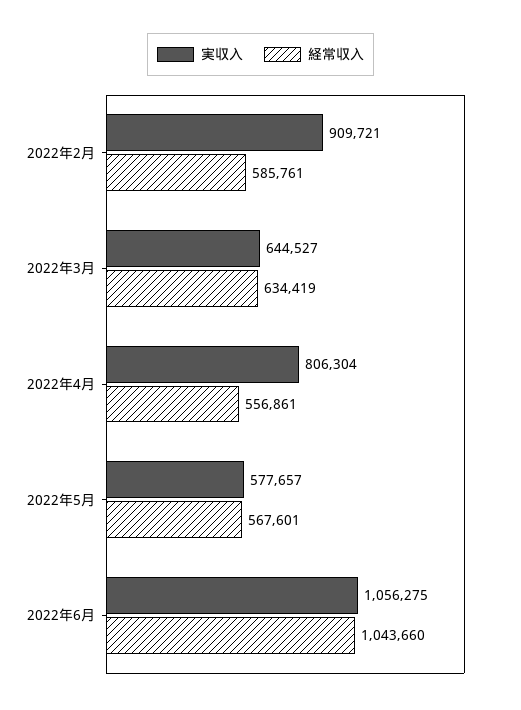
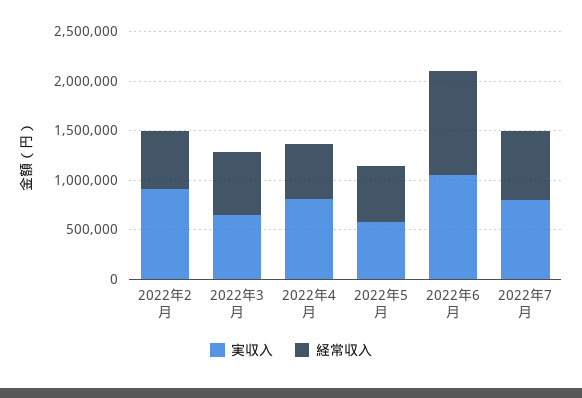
実収入, 2022年7月: none -> 800000
経常収入, 2022年7月: none -> 700000

